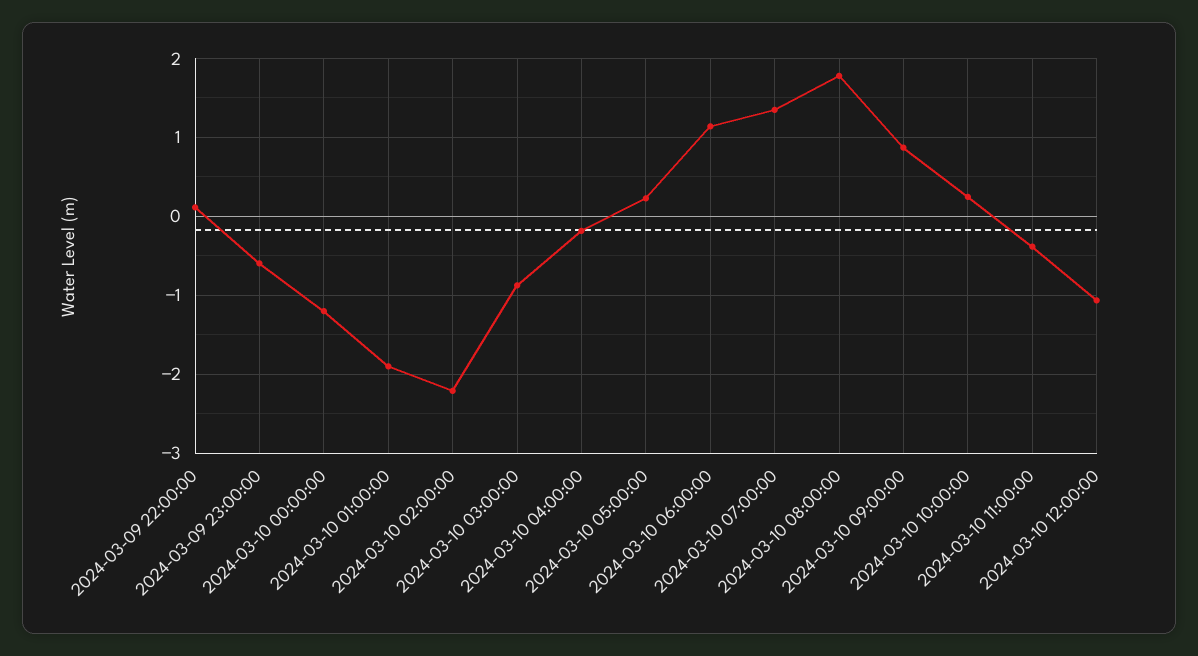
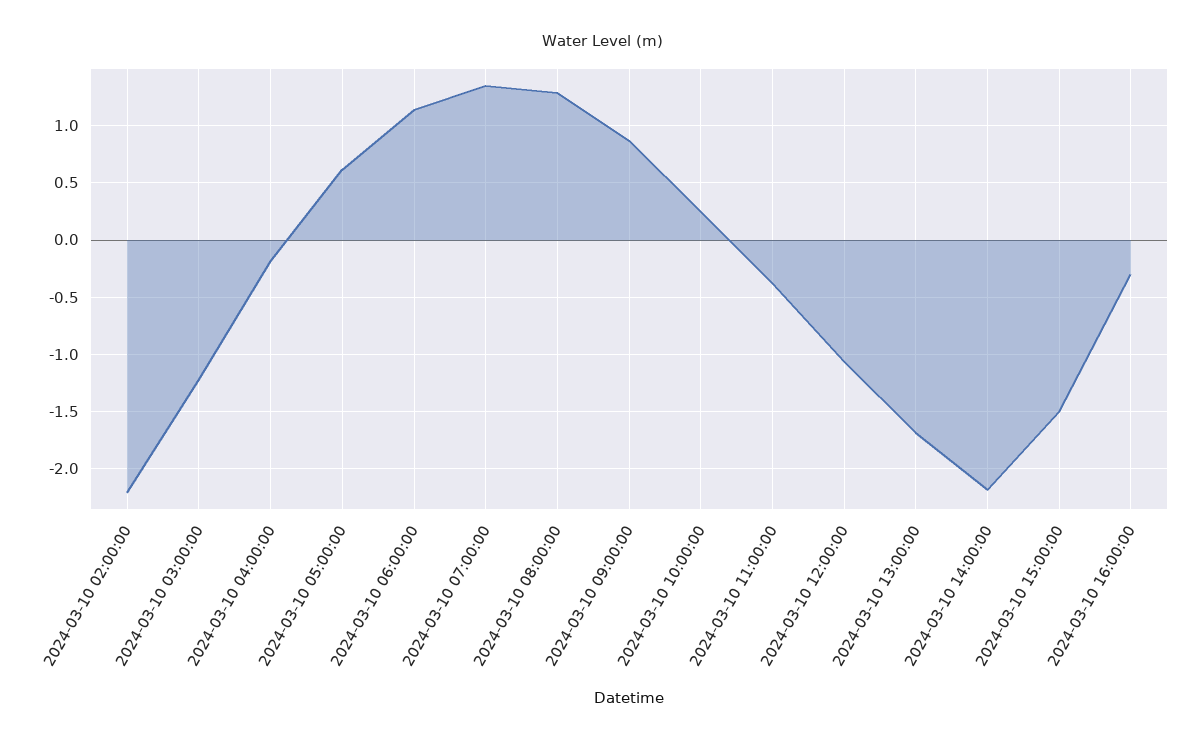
2024-03-09 22:00:00: 0.1 -> none
2024-03-09 23:00:00: -0.6 -> none
2024-03-10 00:00:00: -1.2 -> none
2024-03-10 01:00:00: -1.9 -> none
2024-03-10 03:00:00: -0.9 -> -1.2
2024-03-10 05:00:00: 0.2 -> 0.6
2024-03-10 08:00:00: 1.8 -> 1.3
2024-03-10 13:00:00: none -> -1.7
2024-03-10 14:00:00: none -> -2.2
2024-03-10 15:00:00: none -> -1.5
2024-03-10 16:00:00: none -> -0.3

